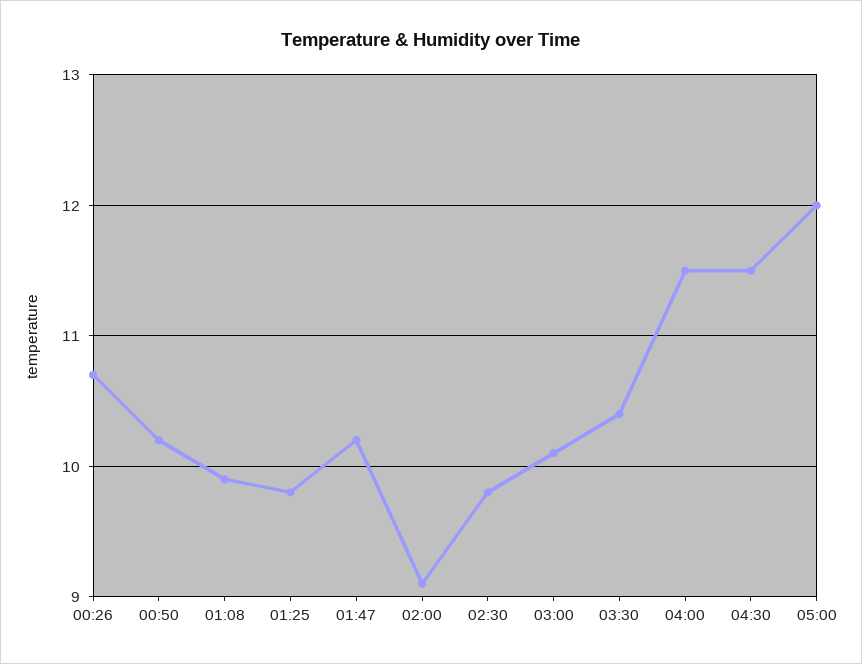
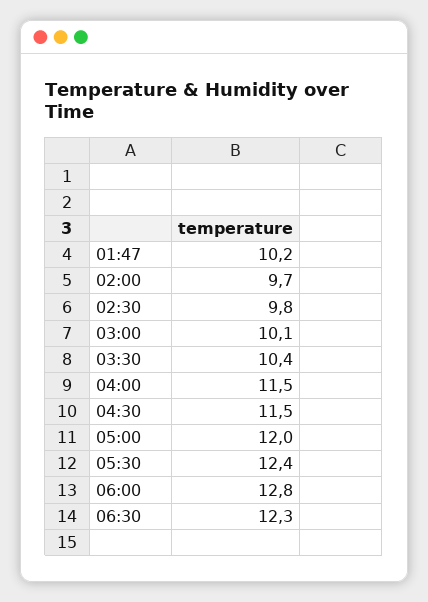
00:26: 10.7 -> none
00:50: 10.2 -> none
01:08: 9.9 -> none
01:25: 9.8 -> none
02:00: 9.1 -> 9.7
05:30: none -> 12.4
06:00: none -> 12.8
06:30: none -> 12.3

